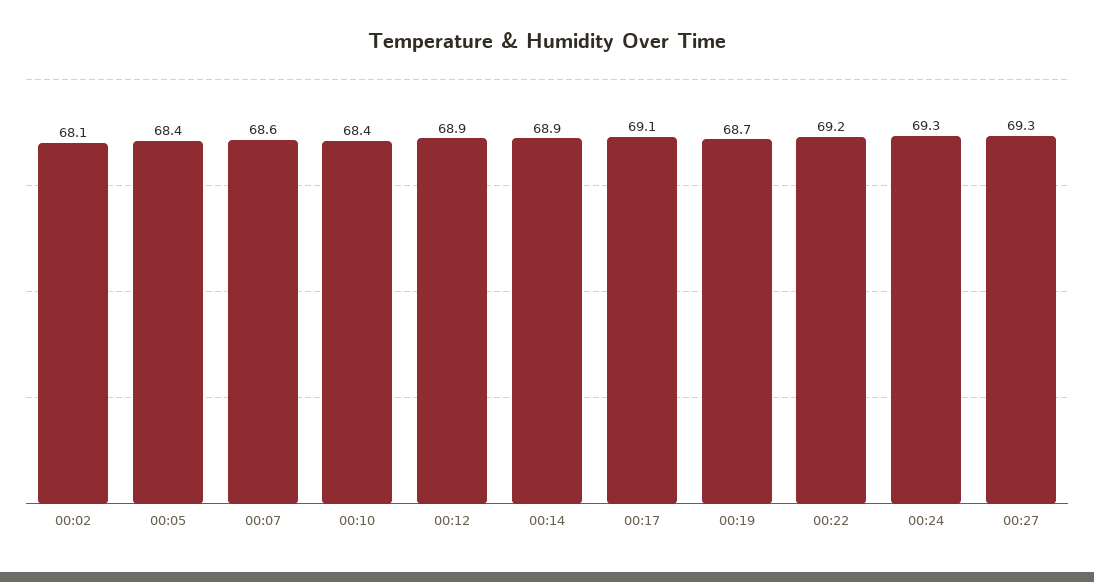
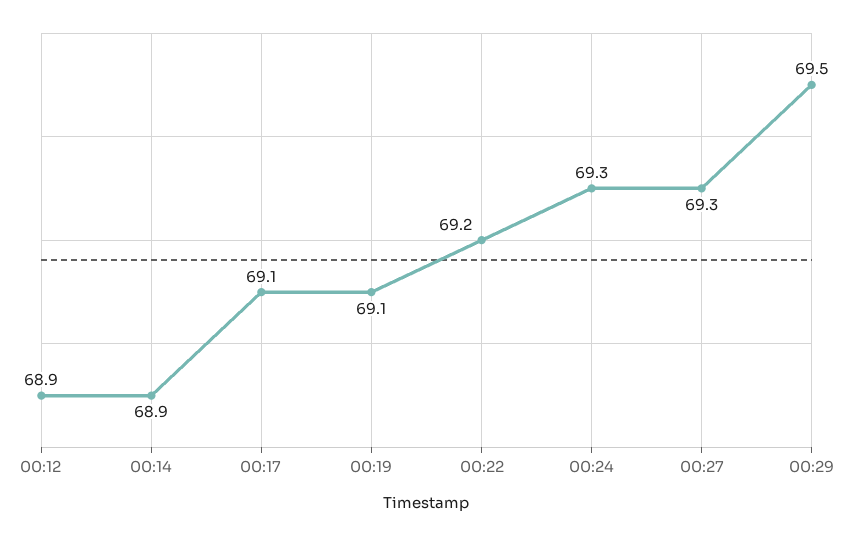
00:02: 68.1 -> none
00:05: 68.4 -> none
00:07: 68.6 -> none
00:10: 68.4 -> none
00:19: 68.7 -> 69.1
00:29: none -> 69.5

